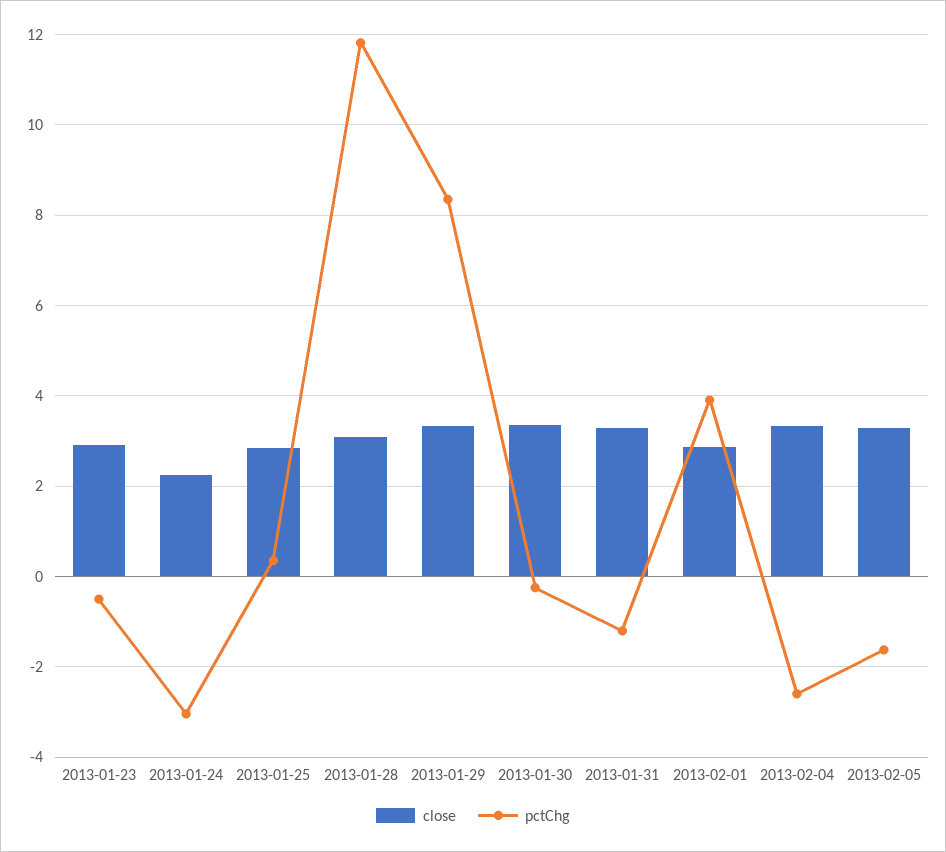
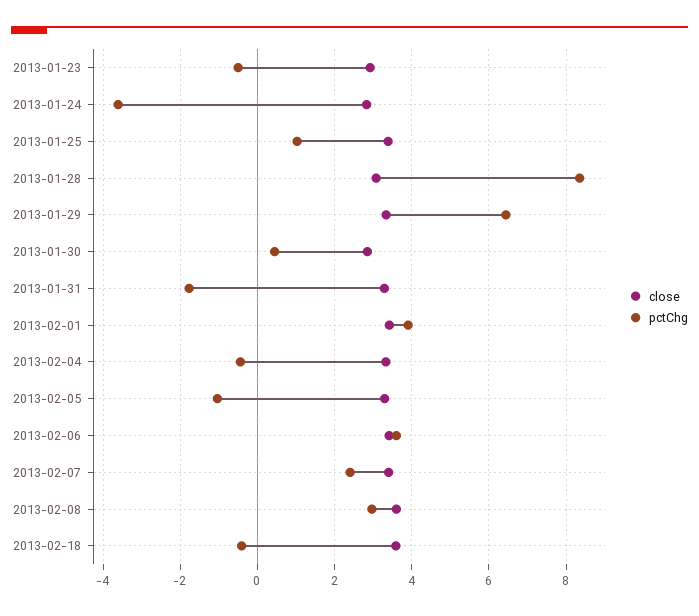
close, 2013-01-24: 2.2 -> 2.8
pctChg, 2013-01-24: -3 -> -3.6
close, 2013-01-25: 2.8 -> 3.4
pctChg, 2013-01-25: 0.4 -> 1
pctChg, 2013-01-28: 11.8 -> 8.4
pctChg, 2013-01-29: 8.4 -> 6.4
close, 2013-01-30: 3.4 -> 2.8
pctChg, 2013-01-30: -0.2 -> 0.4
pctChg, 2013-01-31: -1.2 -> -1.8
close, 2013-02-01: 2.8 -> 3.4
pctChg, 2013-02-04: -2.6 -> -0.4
pctChg, 2013-02-05: -1.6 -> -1
close, 2013-02-06: none -> 3.4
pctChg, 2013-02-06: none -> 3.6
close, 2013-02-07: none -> 3.4
pctChg, 2013-02-07: none -> 2.4
close, 2013-02-08: none -> 3.6
pctChg, 2013-02-08: none -> 3
close, 2013-02-18: none -> 3.6
pctChg, 2013-02-18: none -> -0.4

